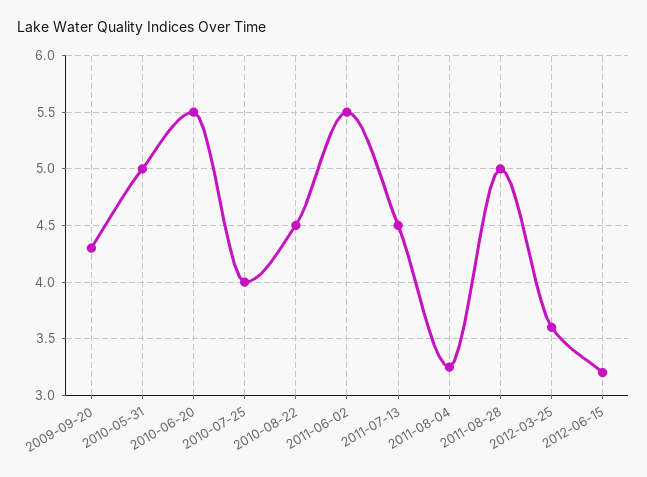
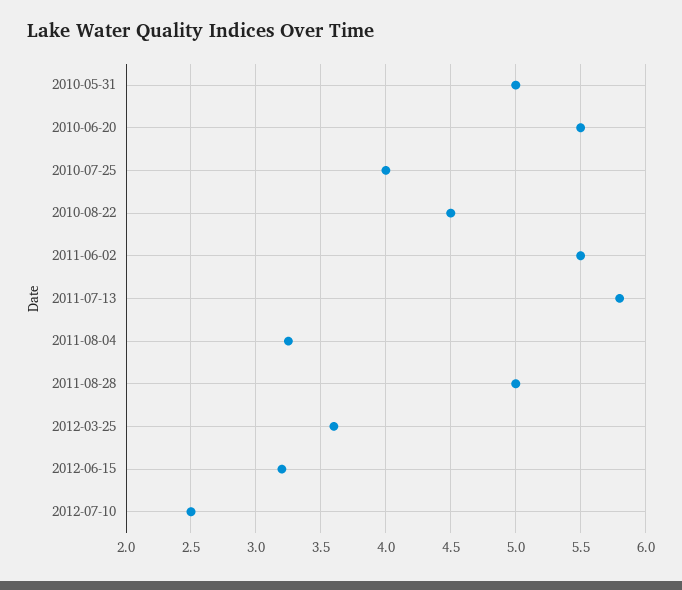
2009-09-20: 4.3 -> none
2011-07-13: 4.5 -> 5.8
2012-07-10: none -> 2.5

